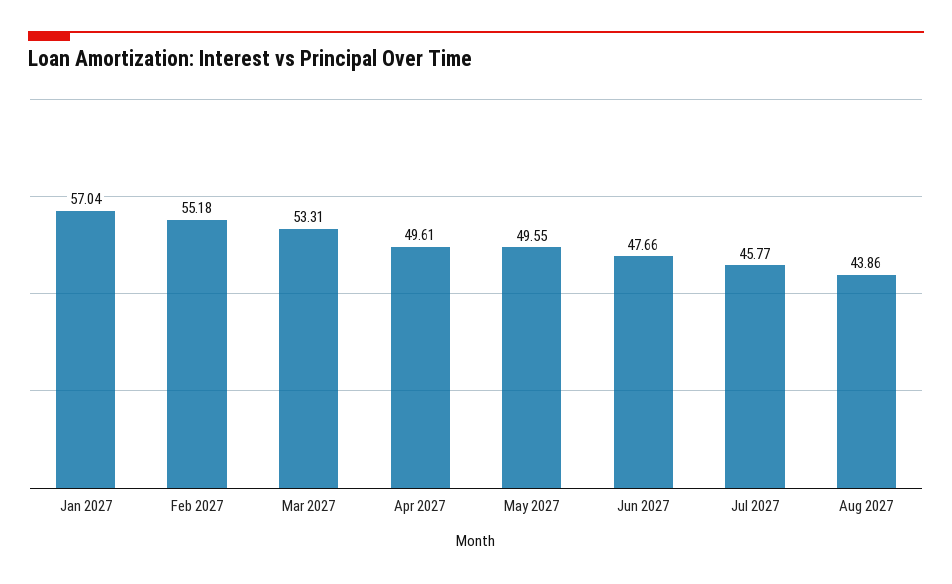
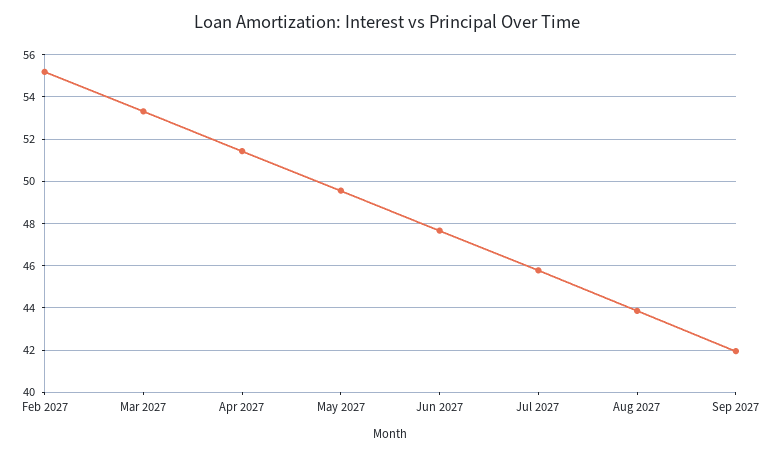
Jan 2027: 57.04 -> none
Apr 2027: 49.61 -> 51.5
Sep 2027: none -> 42

